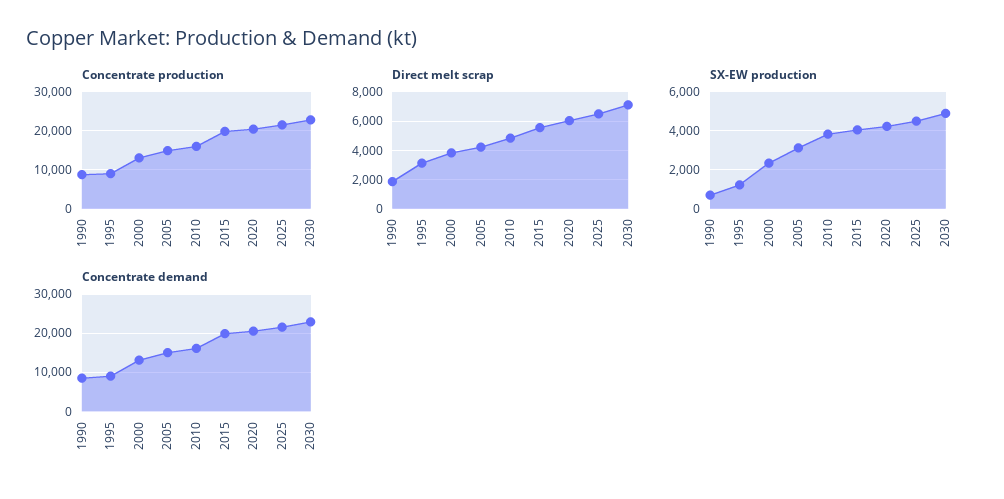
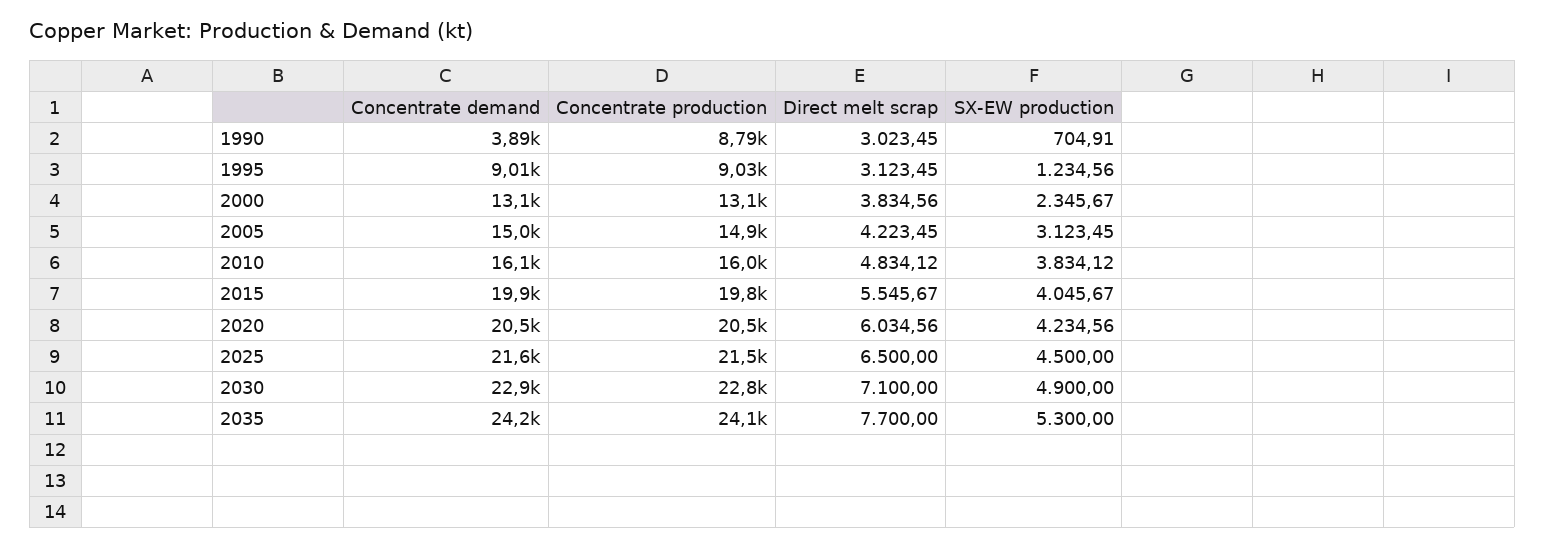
Direct melt scrap, 1990: 2000 -> 3023.45
Concentrate demand, 1990: 8000 -> 3890
Concentrate demand, 2035: none -> 24200
Concentrate production, 2035: none -> 24100
Direct melt scrap, 2035: none -> 7700
SX-EW production, 2035: none -> 5300

